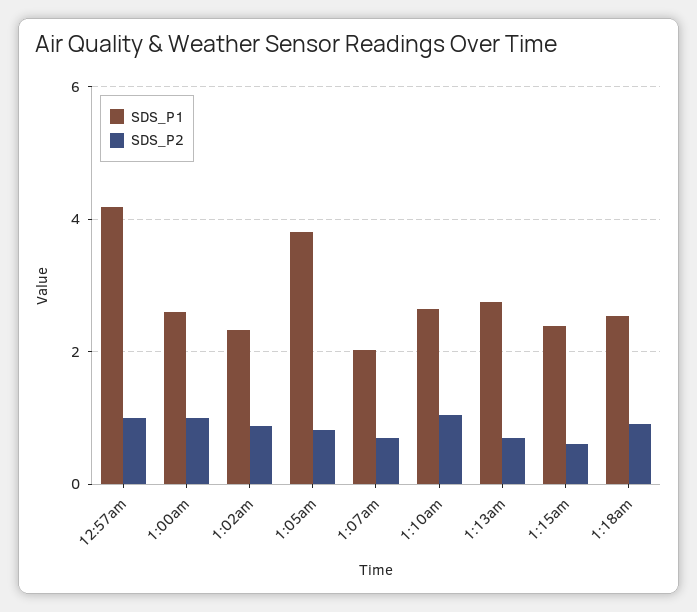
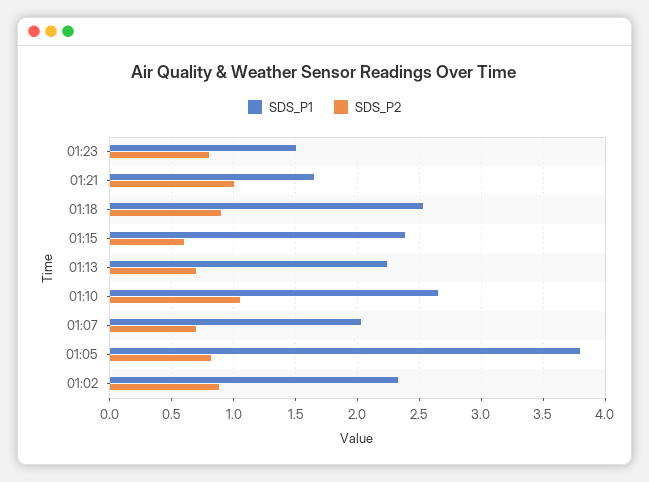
SDS_P1, 12:57am: 4.2 -> none
SDS_P2, 12:57am: 1 -> none
SDS_P1, 1:00am: 2.6 -> none
SDS_P2, 1:00am: 1 -> none
SDS_P1, 1:13am: 2.8 -> 2.25
SDS_P1, 01:23: none -> 1.5
SDS_P2, 01:23: none -> 0.8
SDS_P1, 01:21: none -> 1.65
SDS_P2, 01:21: none -> 1

